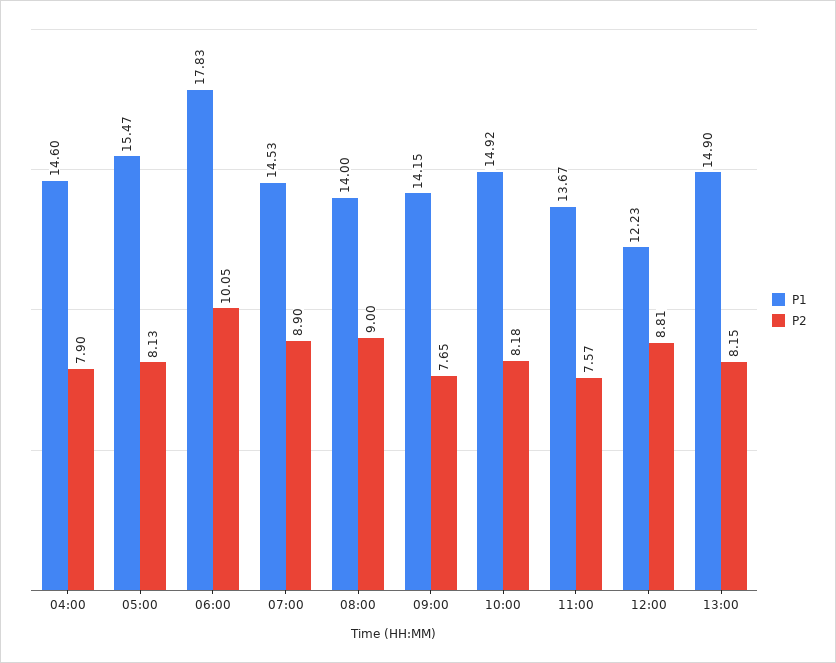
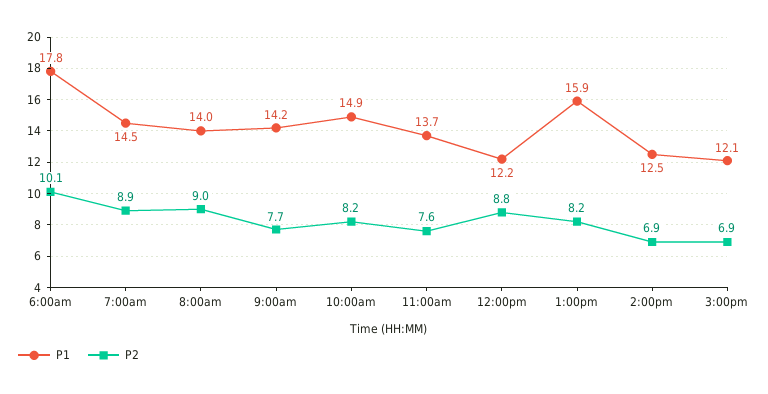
P1, 04:00: 14.6 -> none
P2, 04:00: 7.9 -> none
P1, 05:00: 15.47 -> none
P2, 05:00: 8.13 -> none
P1, 13:00: 14.9 -> 15.9
P1, 2:00pm: none -> 12.5
P2, 2:00pm: none -> 6.9
P1, 3:00pm: none -> 12.1
P2, 3:00pm: none -> 6.9

